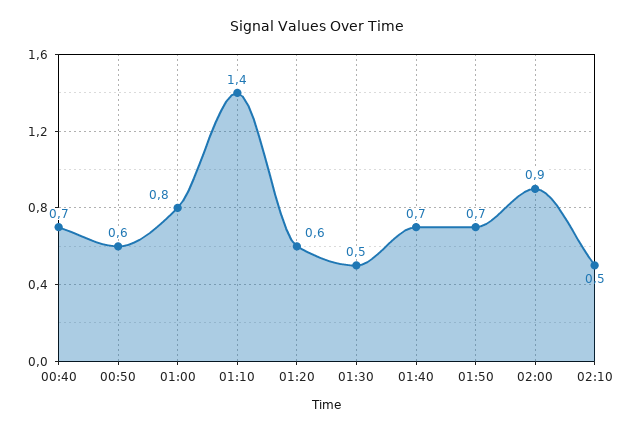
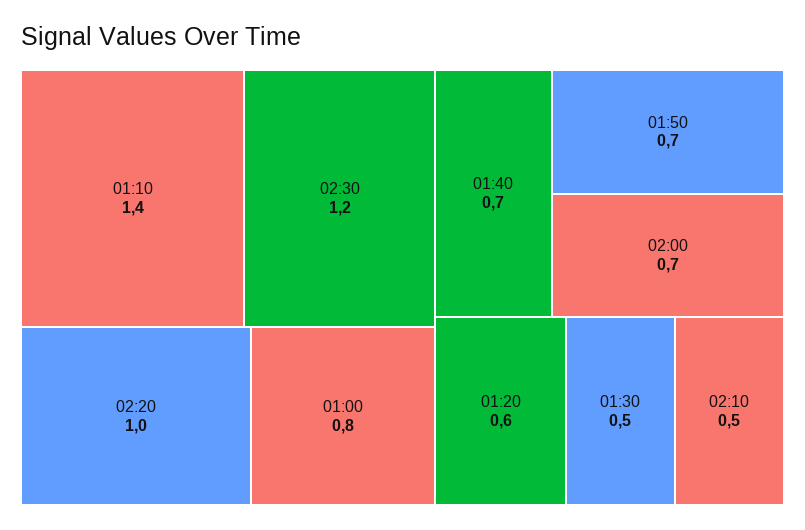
00:40: 0.7 -> none
00:50: 0.6 -> none
02:00: 0.9 -> 0.7
02:30: none -> 1.2
02:20: none -> 1

